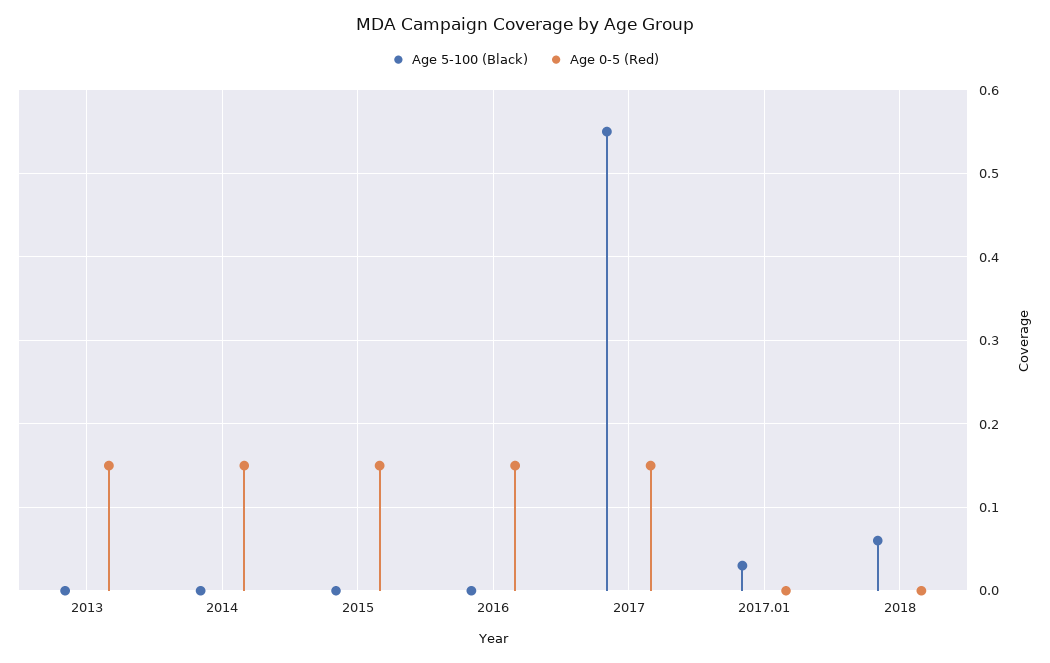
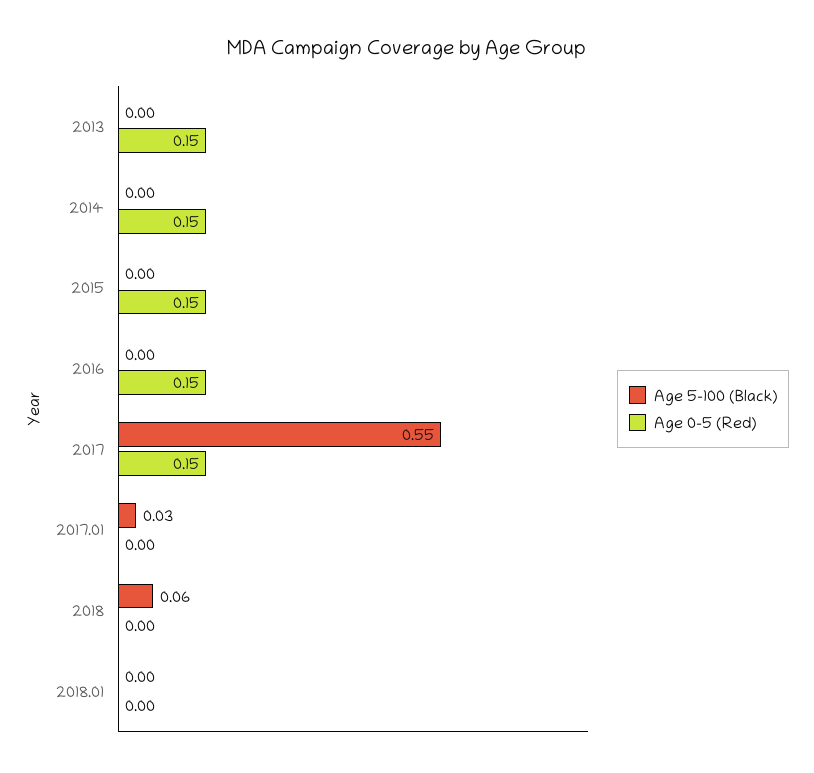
Age 5-100 (Black), 2018.01: none -> 0
Age 0-5 (Red), 2018.01: none -> 0

